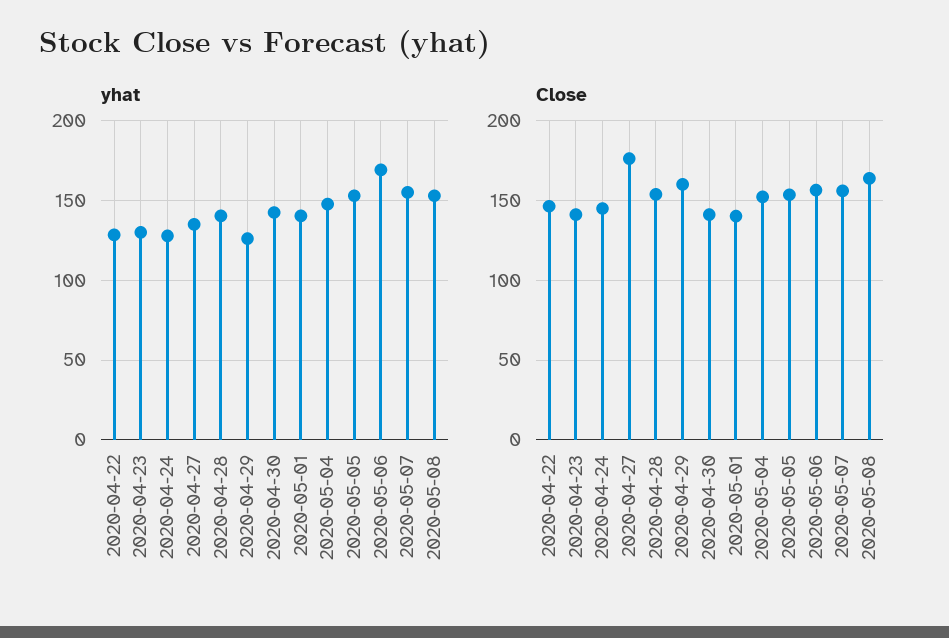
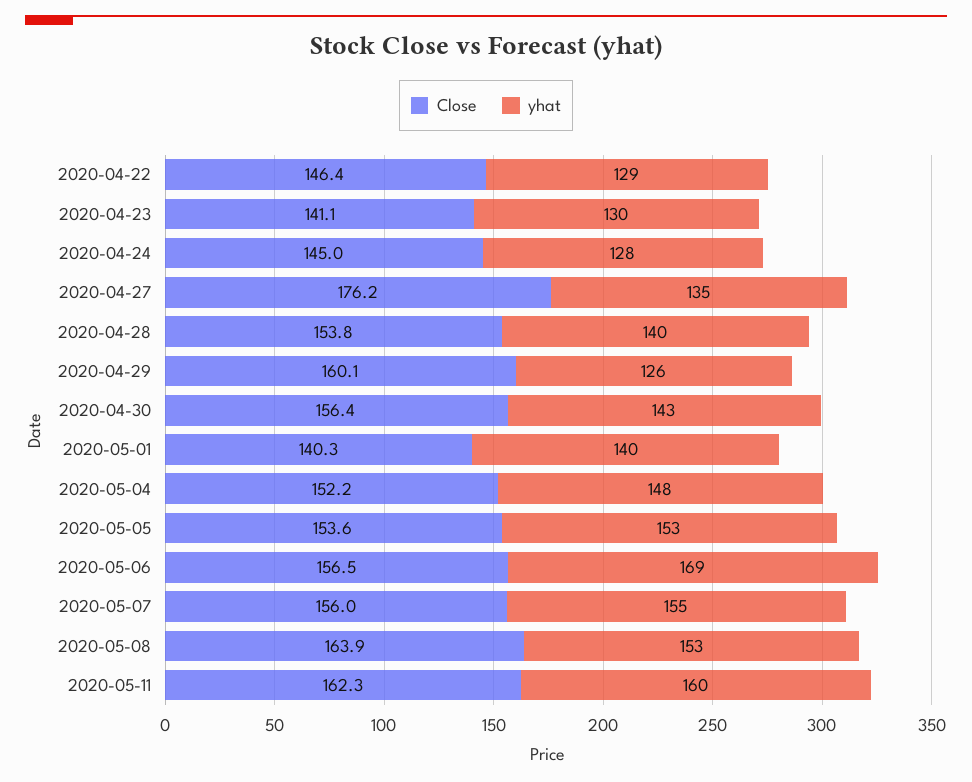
Close, 2020-04-30: 140 -> 156.4
Close, 2020-05-11: none -> 162.3
yhat, 2020-05-11: none -> 160

